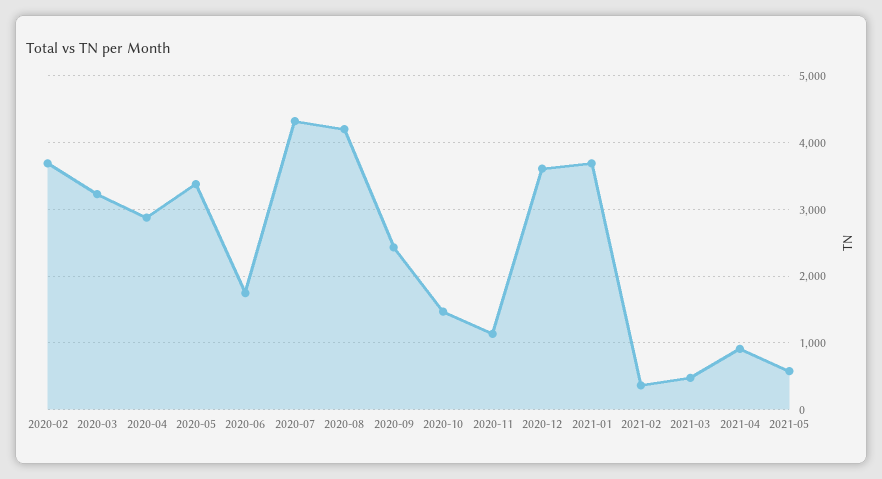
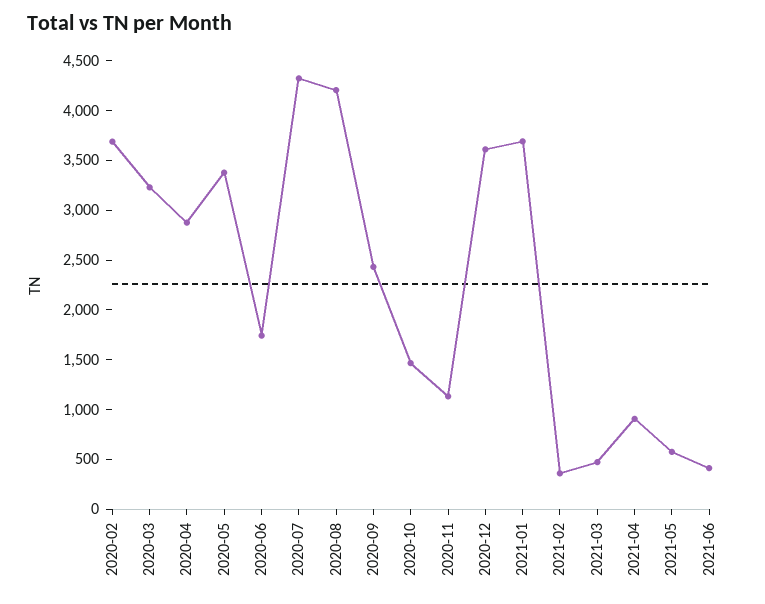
2021-06: none -> 400

